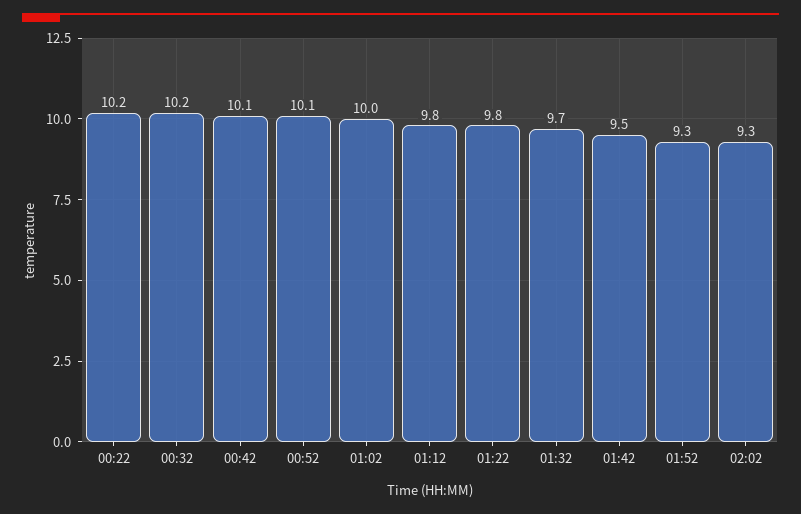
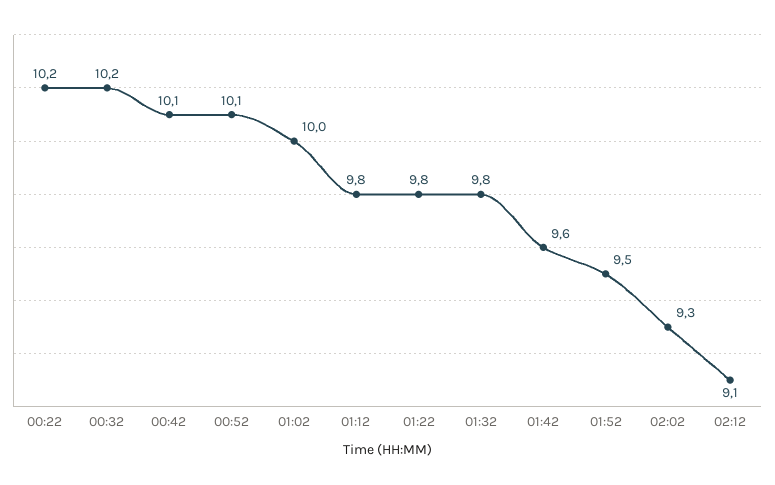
01:32: 9.7 -> 9.8
01:42: 9.5 -> 9.6
01:52: 9.3 -> 9.5
02:12: none -> 9.1

